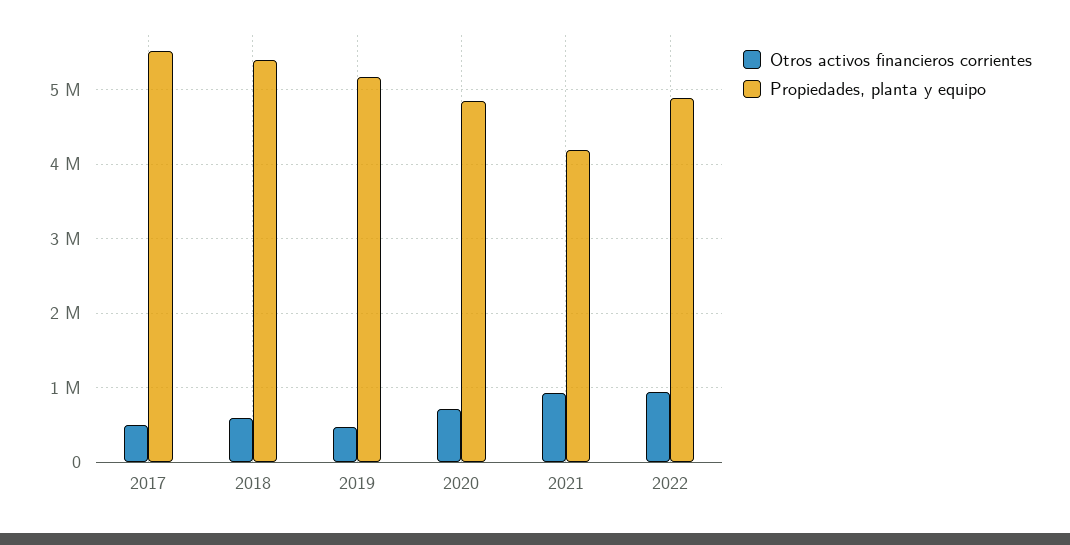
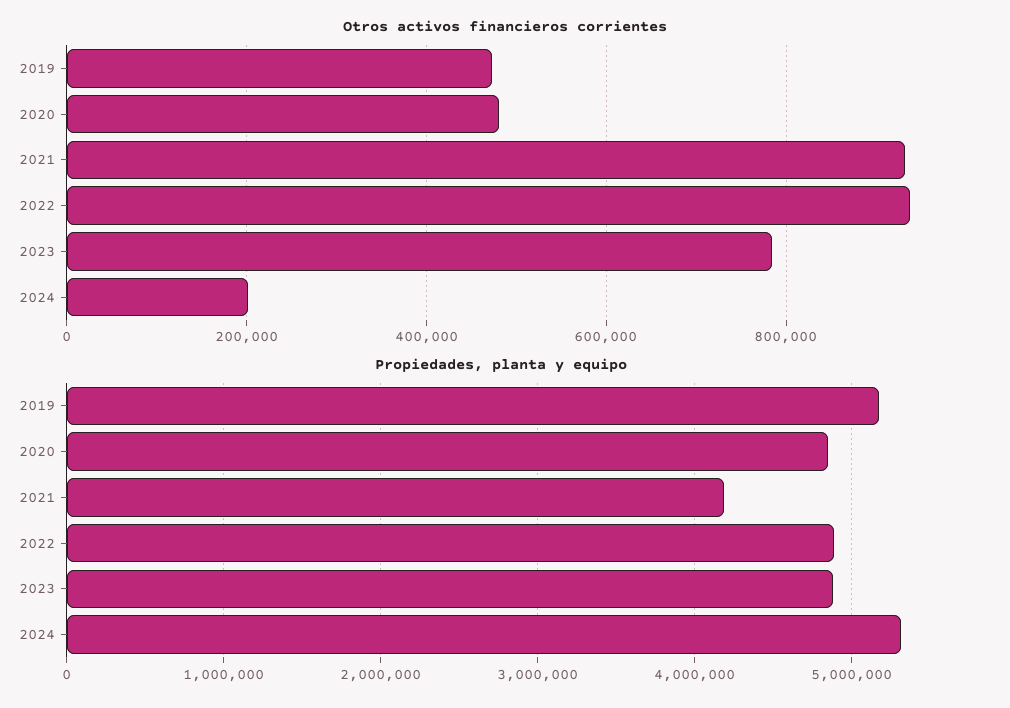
Otros activos financieros corrientes, 2017: 500000 -> none
Propiedades, planta y equipo, 2017: 5500000 -> none
Otros activos financieros corrientes, 2018: 600000 -> none
Propiedades, planta y equipo, 2018: 5400000 -> none
Otros activos financieros corrientes, 2020: 700000 -> 480000
Otros activos financieros corrientes, 2023: none -> 780000
Otros activos financieros corrientes, 2024: none -> 200000
Propiedades, planta y equipo, 2023: none -> 4900000
Propiedades, planta y equipo, 2024: none -> 5300000

